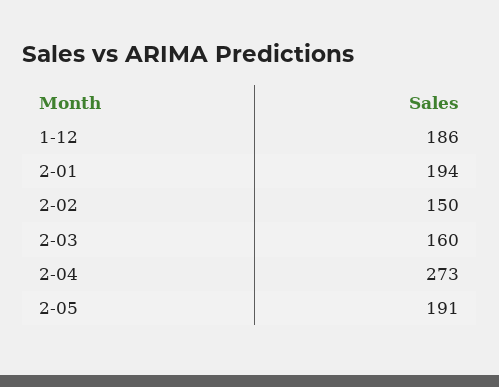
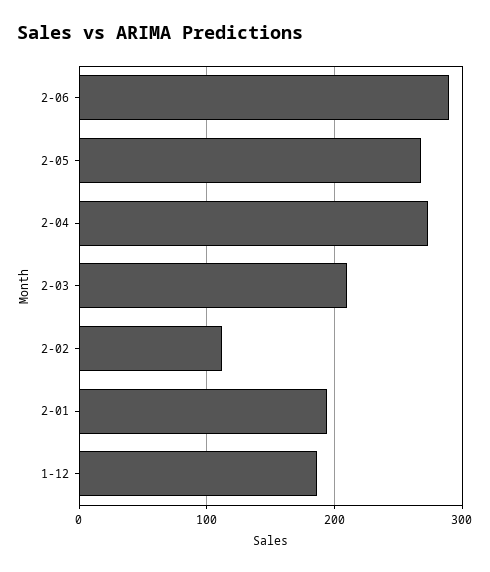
2-02: 150 -> 110
2-03: 160 -> 210
2-05: 191 -> 270
2-06: none -> 290

